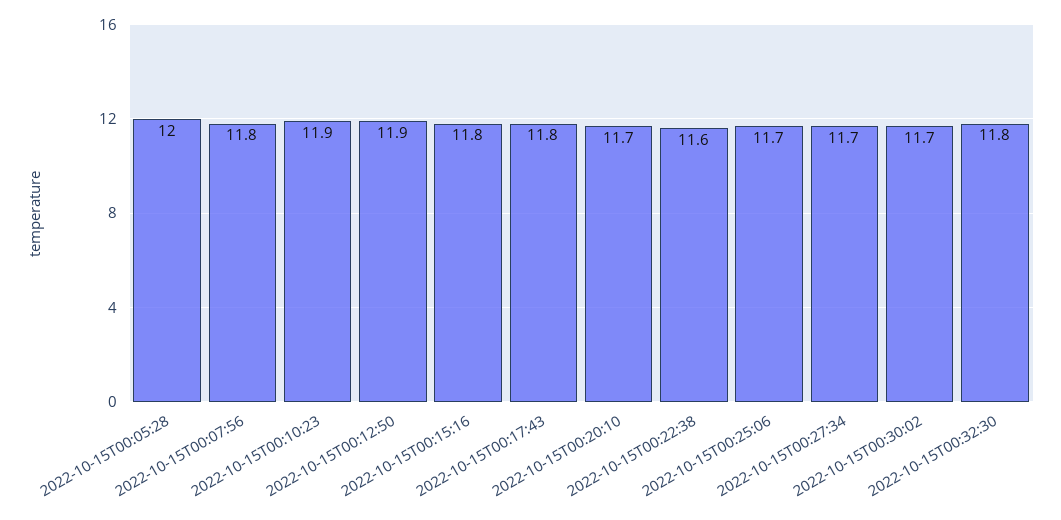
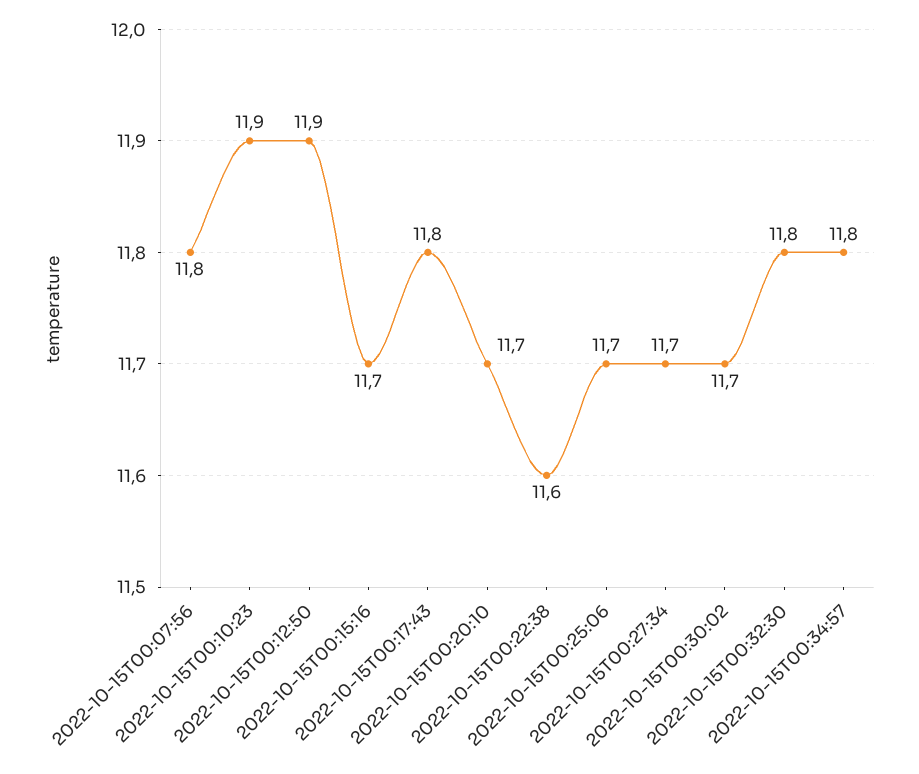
2022-10-15T00:05:28: 12 -> none
2022-10-15T00:15:16: 11.8 -> 11.7
2022-10-15T00:34:57: none -> 11.8

